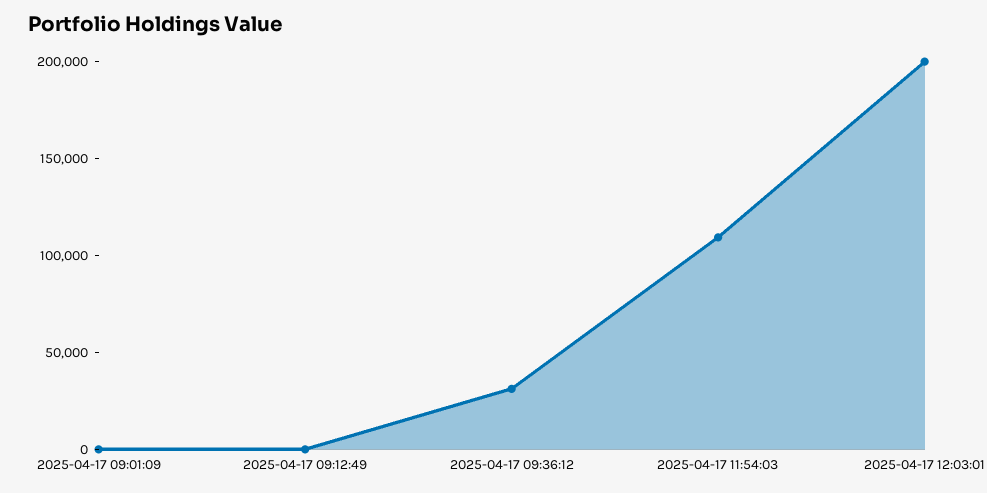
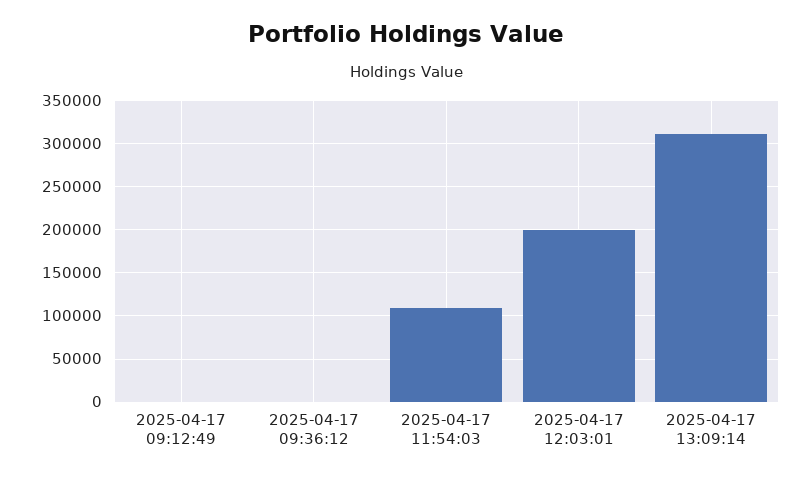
2025-04-17 09:01:09: 0 -> none
2025-04-17 09:36:12: 30000 -> 0
2025-04-17 13:09:14: none -> 310000

